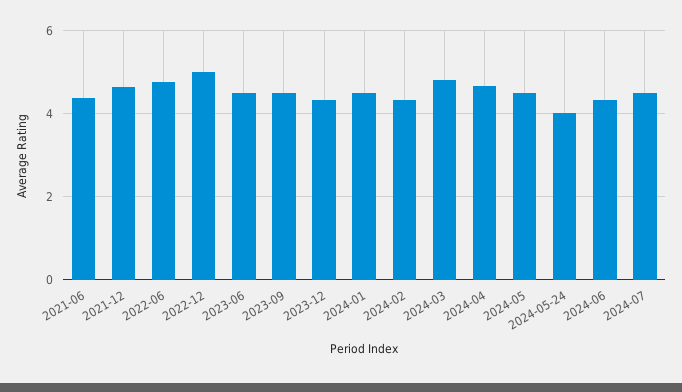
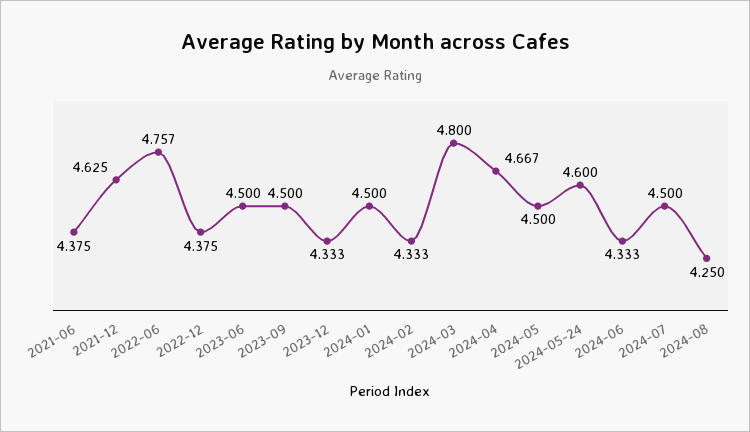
2022-12: 5 -> 4.375
2024-05-24: 4 -> 4.6
2024-08: none -> 4.25

